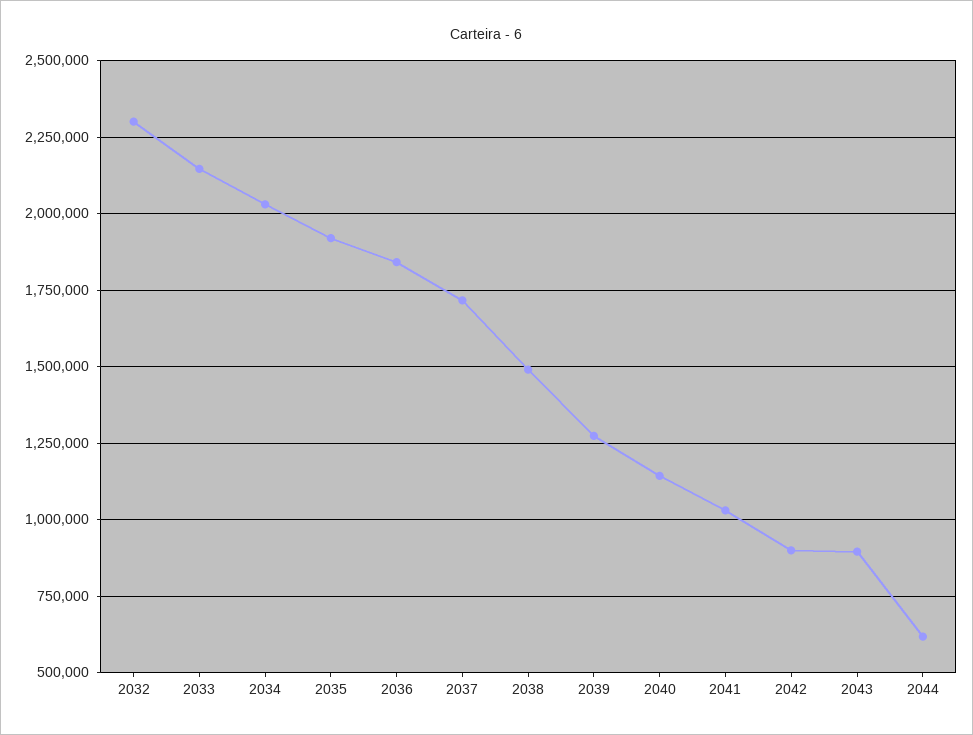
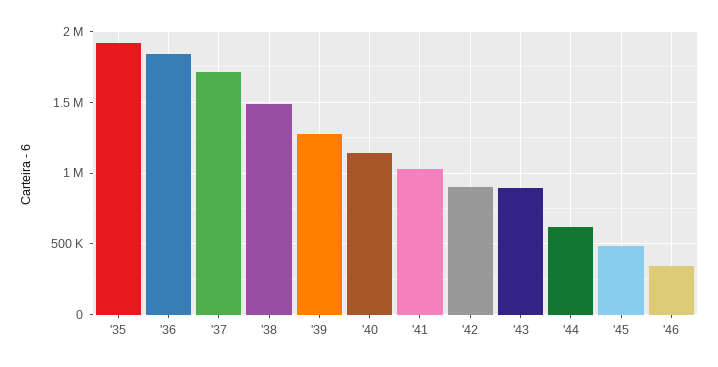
2032: 2300000 -> none
2033: 2150000 -> none
2034: 2025000 -> none
'45: none -> 500000
'46: none -> 350000

